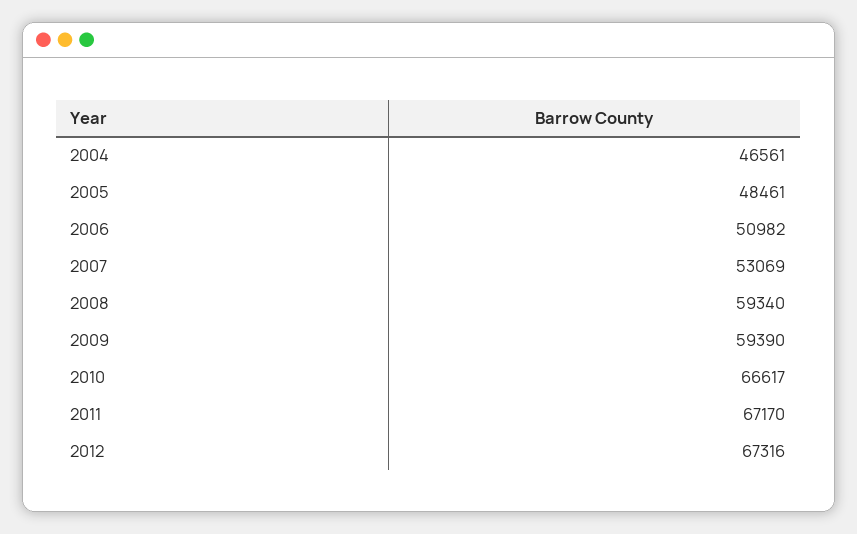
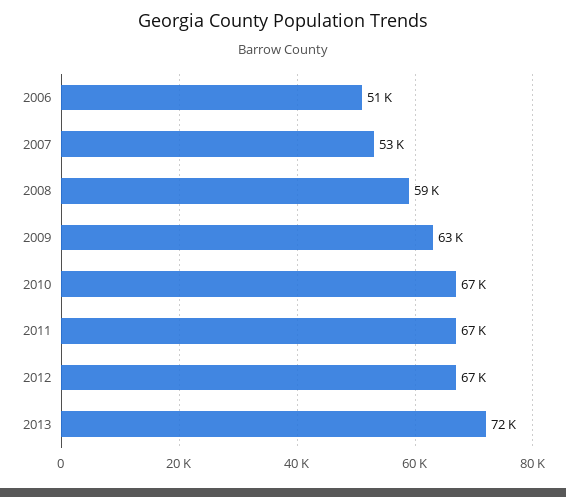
2004: 46561 -> none
2005: 48461 -> none
2009: 59390 -> 63000
2013: none -> 72000

